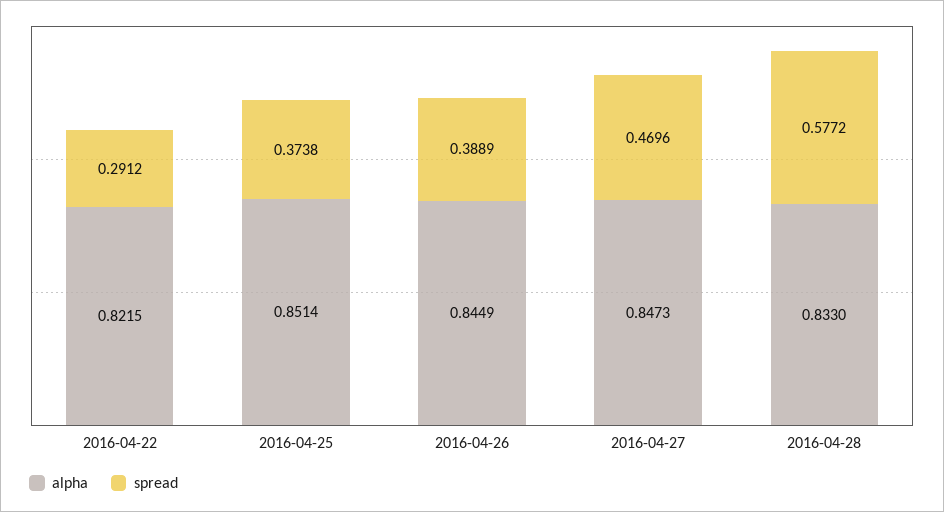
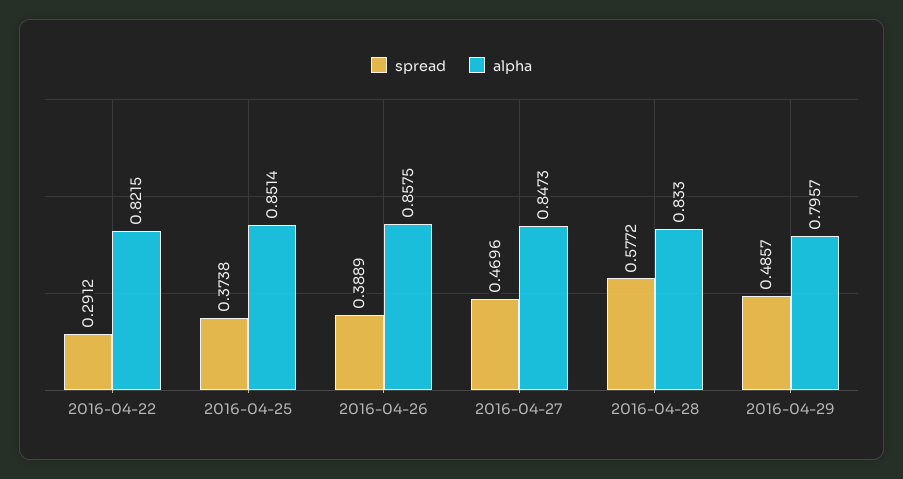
alpha, 2016-04-26: 0.8449 -> 0.8575
spread, 2016-04-29: none -> 0.4857
alpha, 2016-04-29: none -> 0.7957

